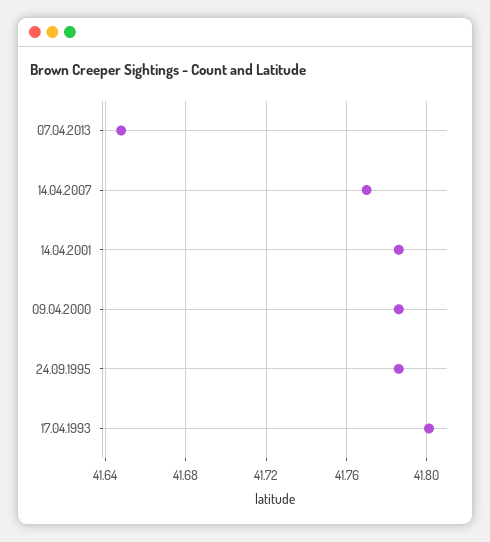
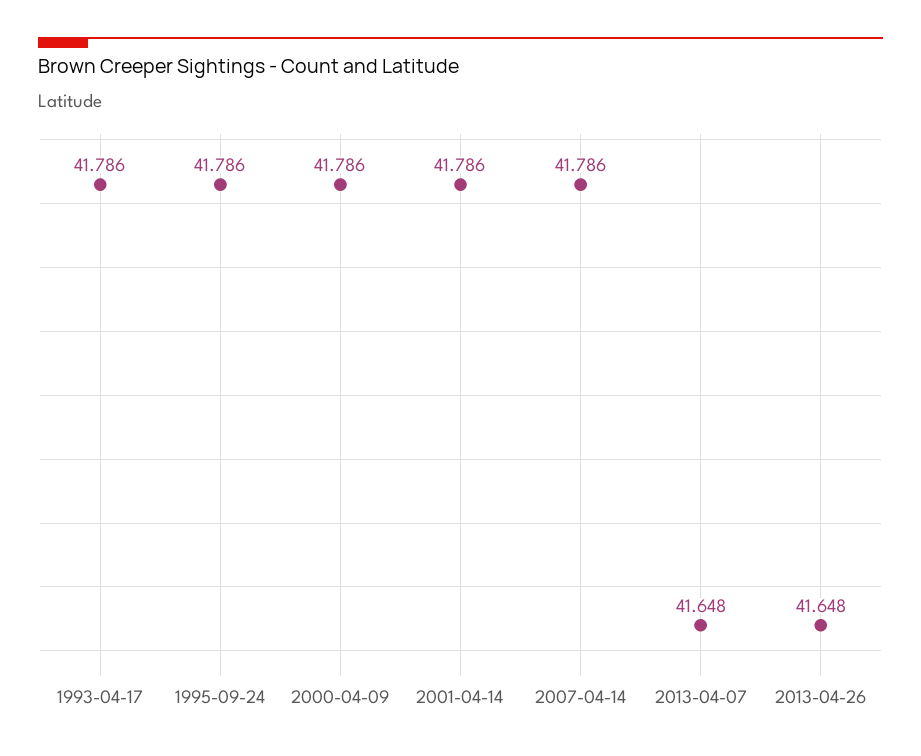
14.04.2007: 41.77 -> 41.786
17.04.1993: 41.8 -> 41.786
2013-04-26: none -> 41.648

